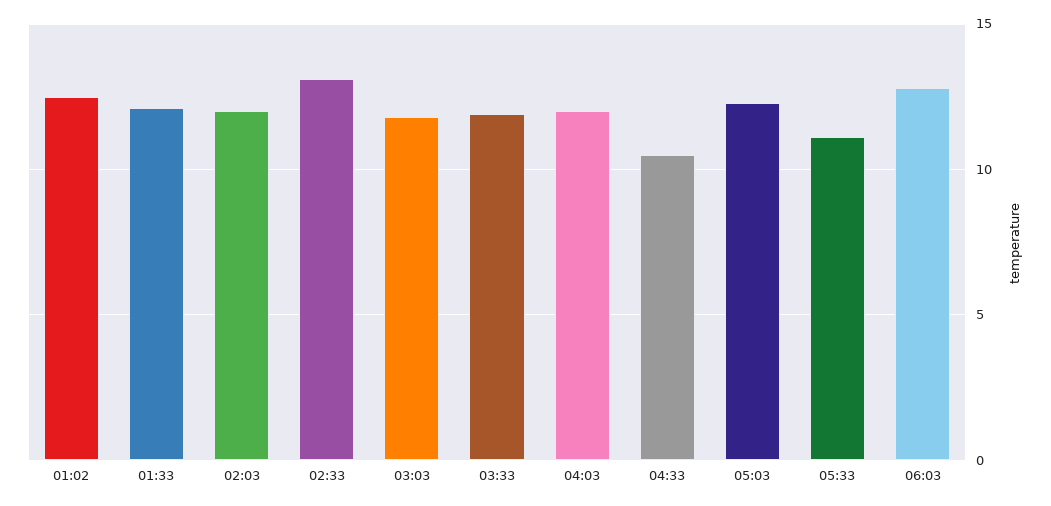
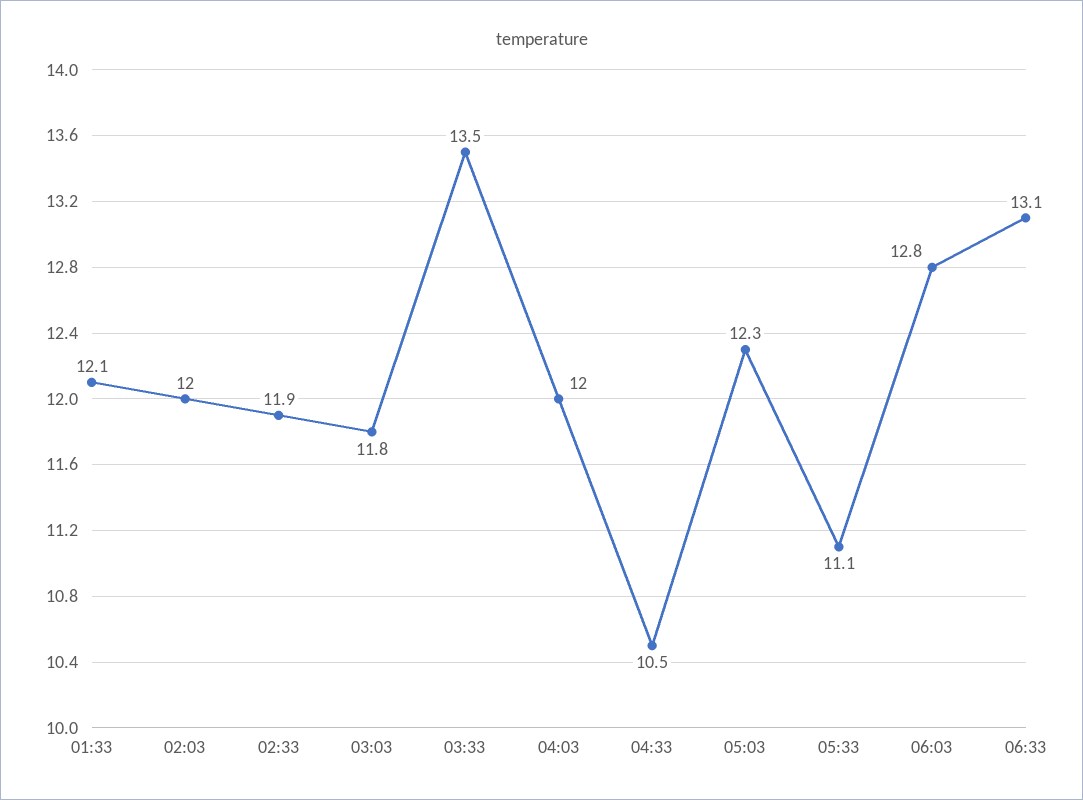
01:02: 12.5 -> none
02:33: 13 -> 11.9
03:33: 12 -> 13.5
06:33: none -> 13.1

